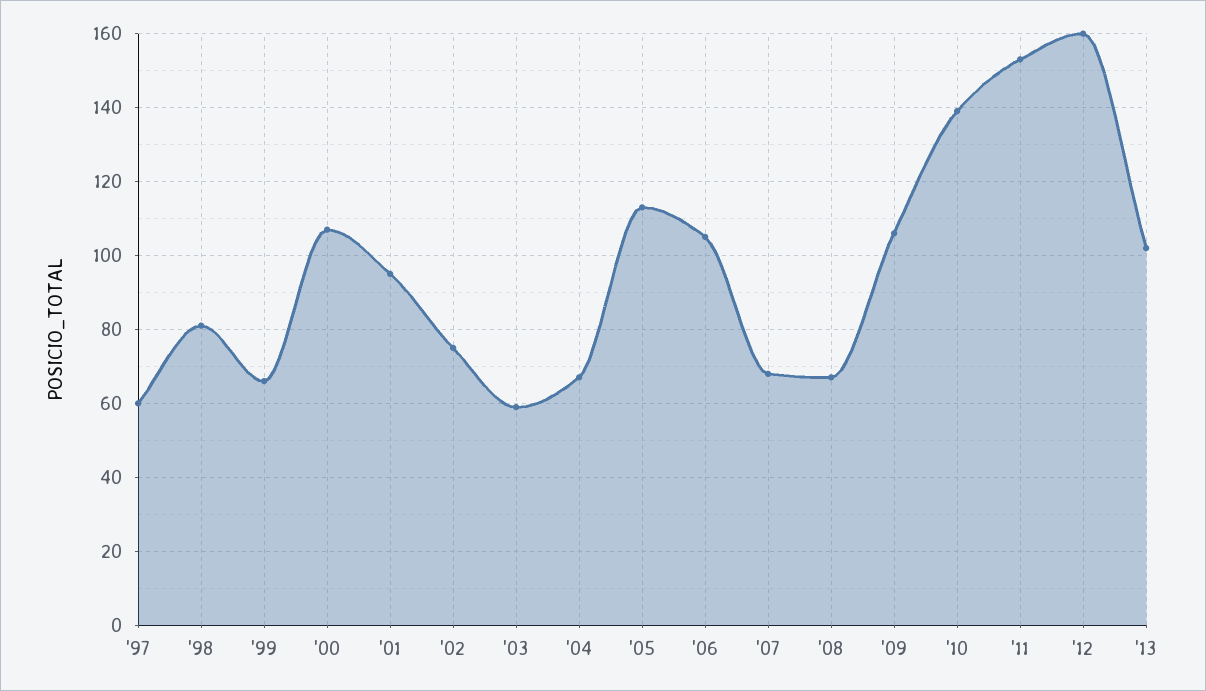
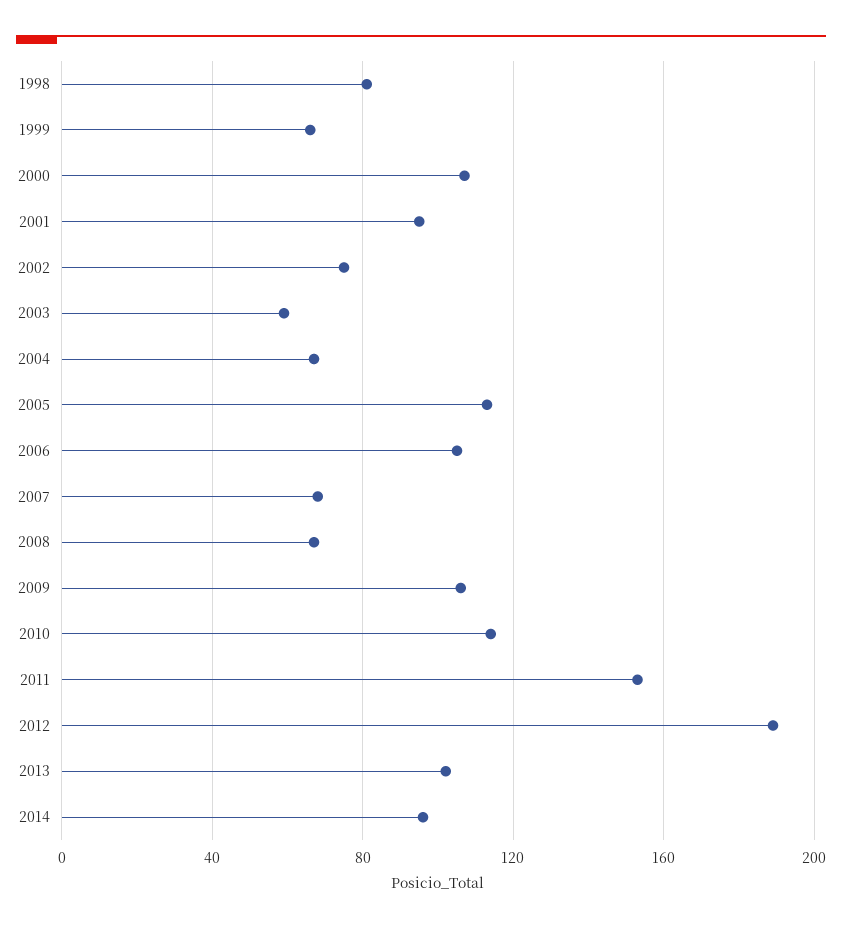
'97: 60 -> none
'10: 140 -> 115
'12: 160 -> 190
2014: none -> 95

